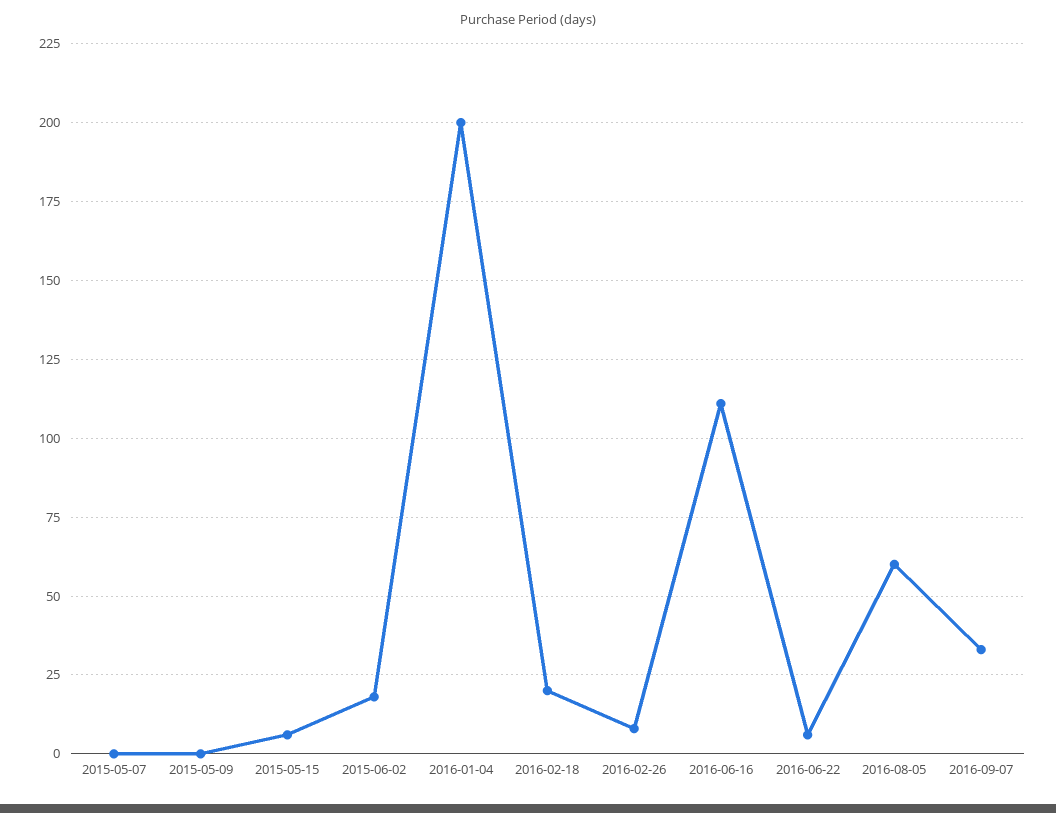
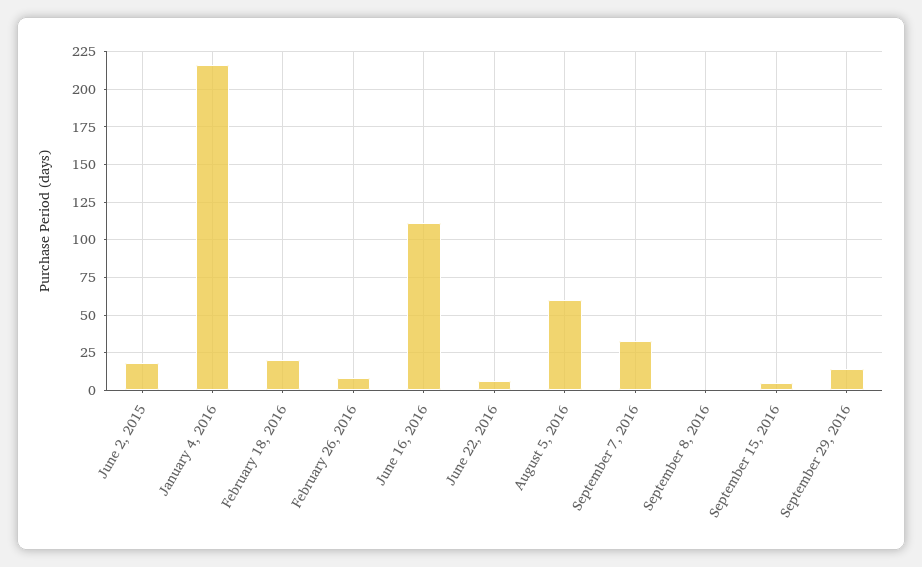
2015-05-07: 0 -> none
2015-05-09: 0 -> none
2015-05-15: 5 -> none
2016-01-04: 200 -> 215
September 8, 2016: none -> 0
September 15, 2016: none -> 5
September 29, 2016: none -> 15

